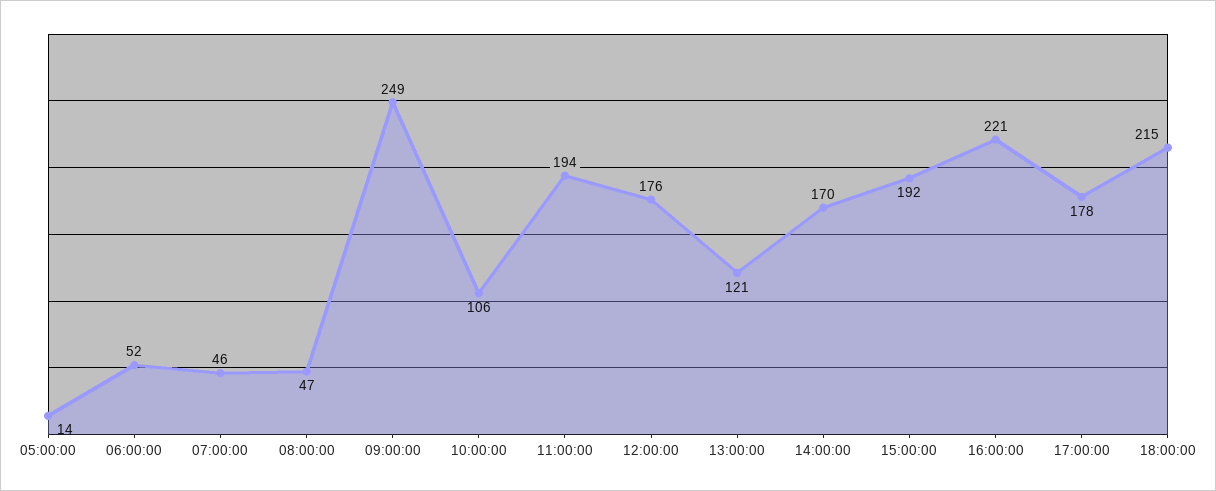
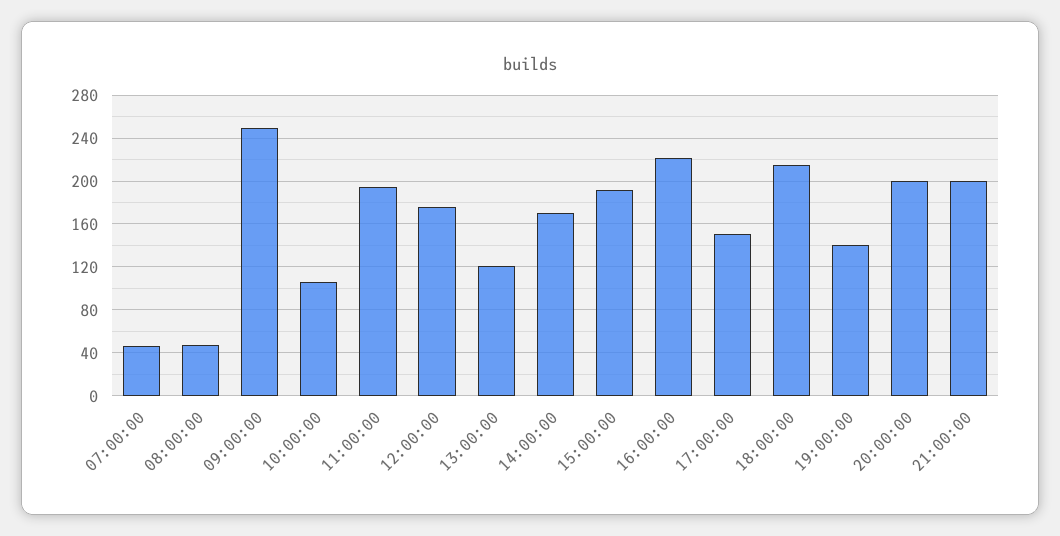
05:00:00: 14 -> none
06:00:00: 52 -> none
17:00:00: 178 -> 150
19:00:00: none -> 140
20:00:00: none -> 200
21:00:00: none -> 200

